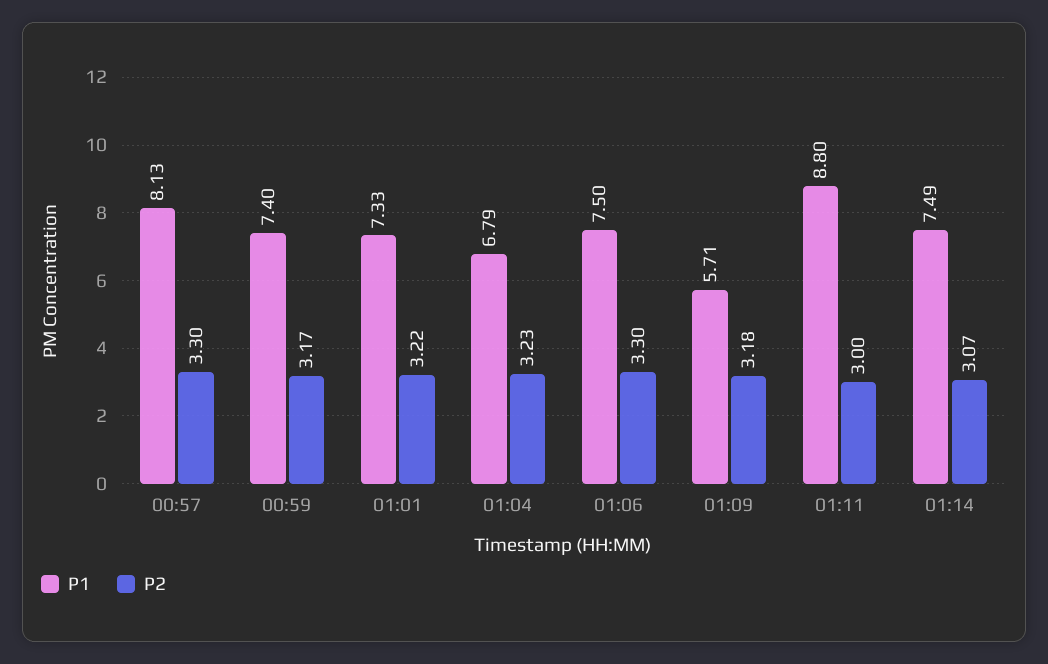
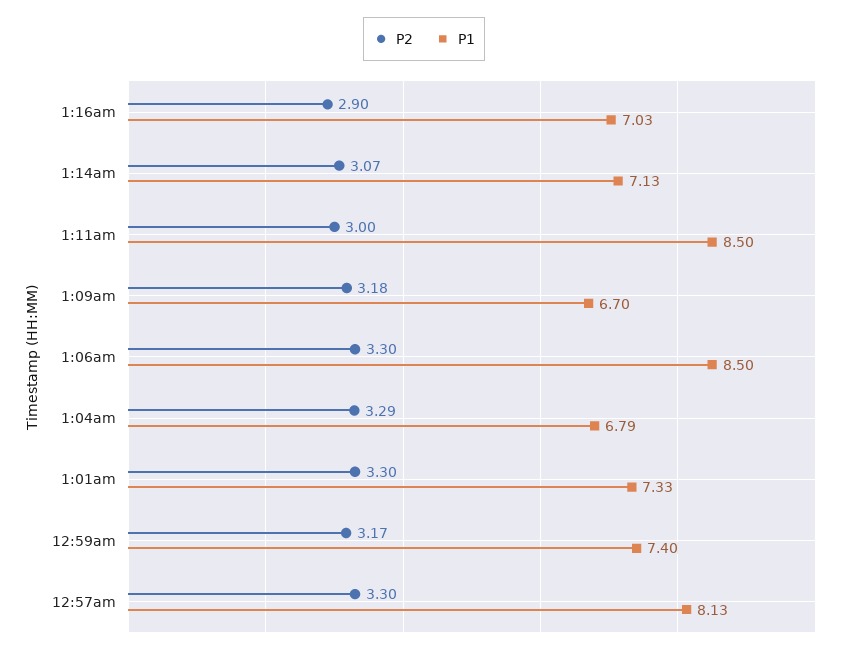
P2, 01:01: 3.22 -> 3.3
P2, 01:04: 3.23 -> 3.29
P1, 01:06: 7.5 -> 8.5
P1, 01:09: 5.71 -> 6.7
P1, 01:11: 8.8 -> 8.5
P1, 01:14: 7.49 -> 7.13
P2, 1:16am: none -> 2.9
P1, 1:16am: none -> 7.03

